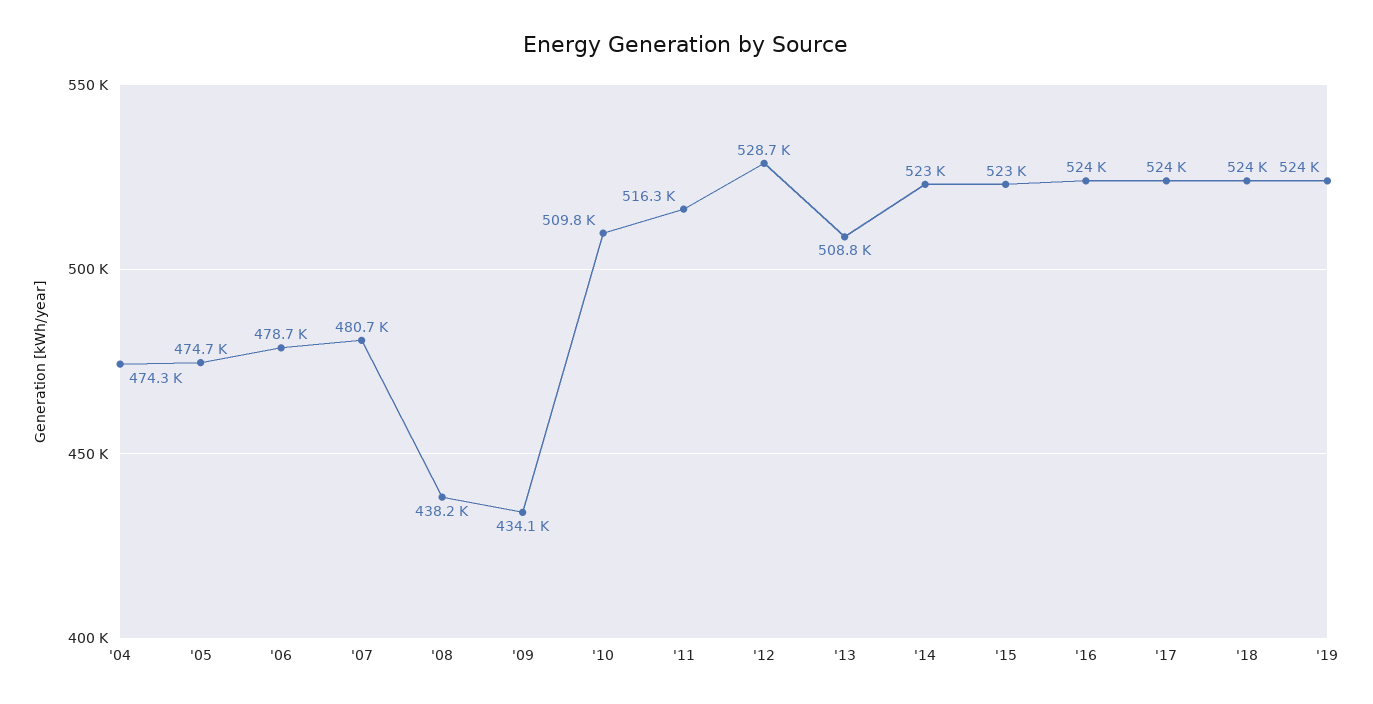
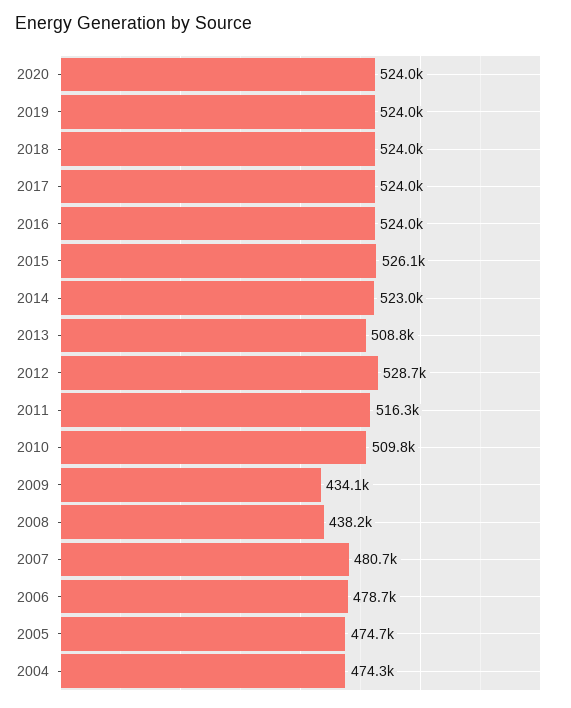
'15: 523000 -> 526100
2020: none -> 524000

